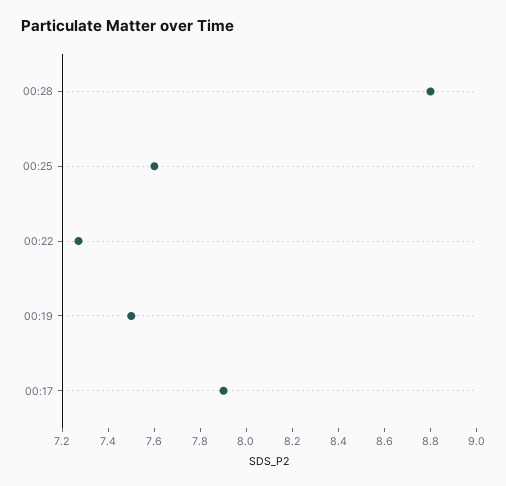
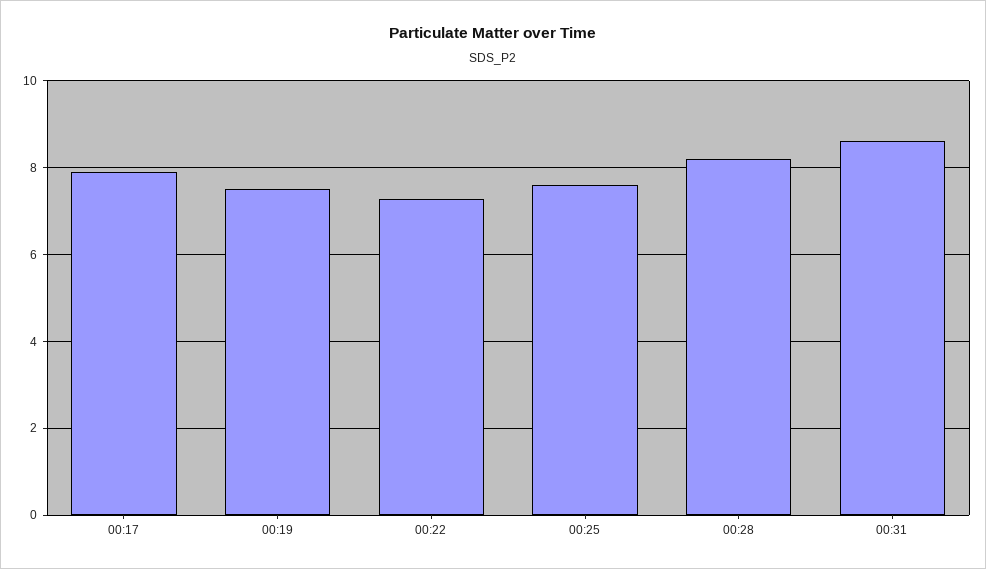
00:28: 8.8 -> 8.2
00:31: none -> 8.6

